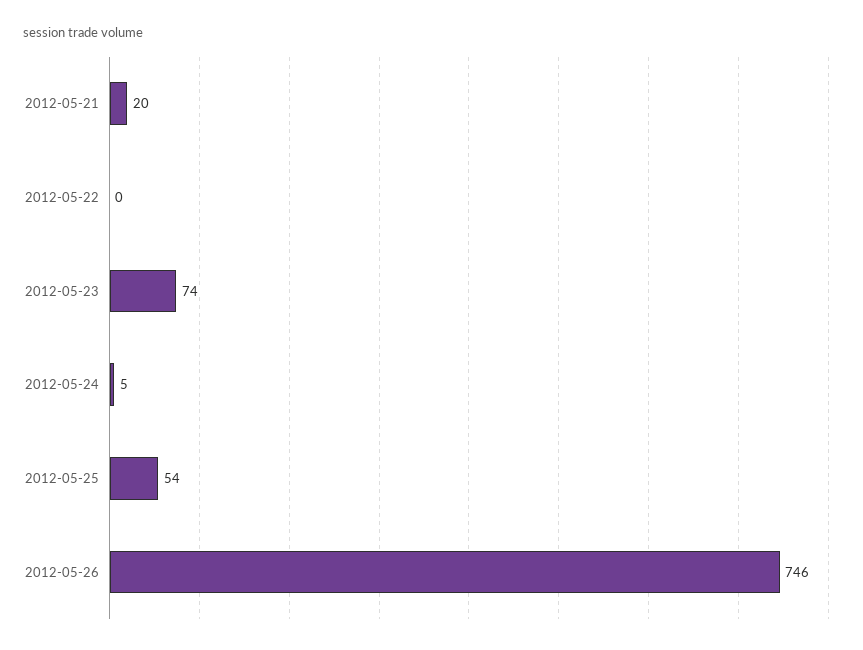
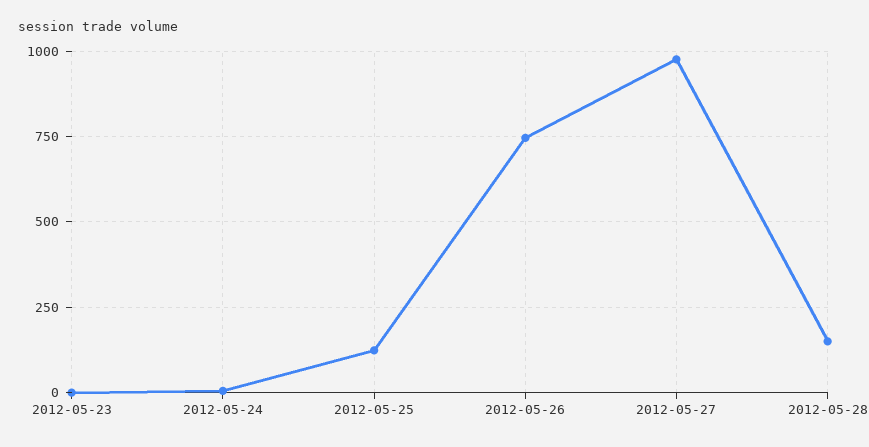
2012-05-21: 20 -> none
2012-05-22: 0 -> none
2012-05-23: 74 -> 0
2012-05-25: 54 -> 125
2012-05-27: none -> 975
2012-05-28: none -> 150

